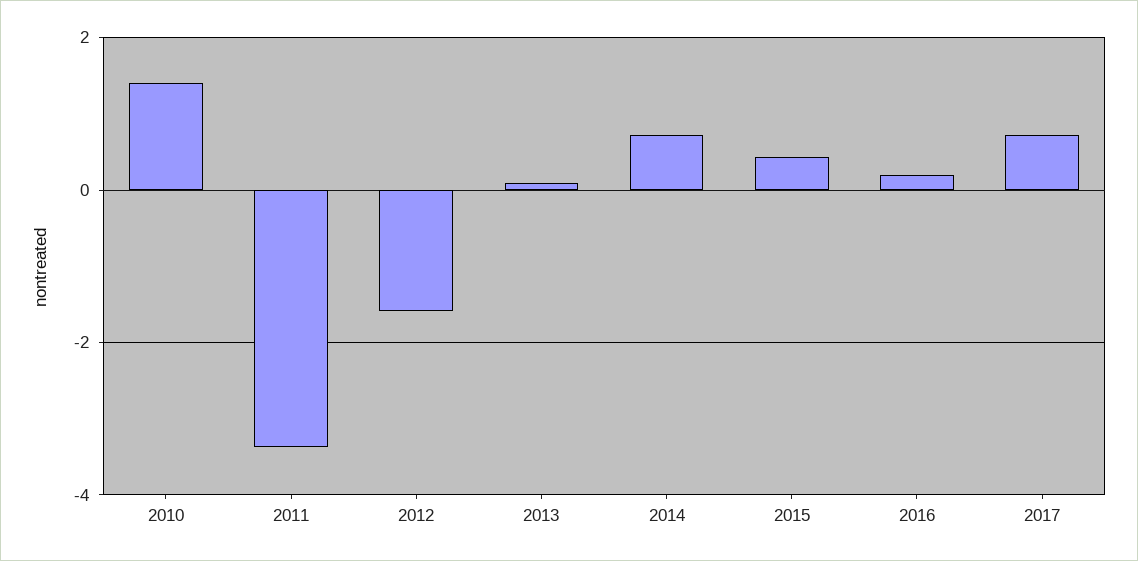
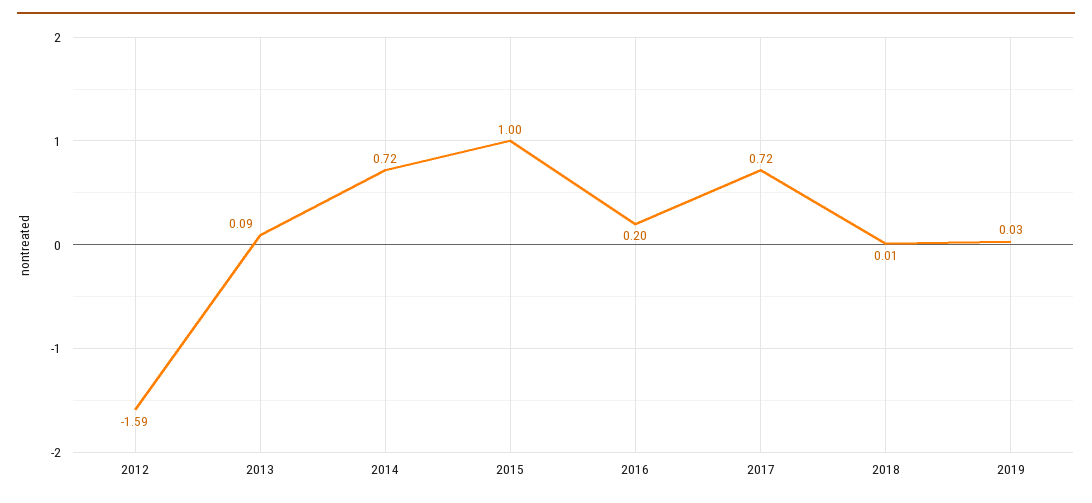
2010: 1.4 -> none
2011: -3.4 -> none
2015: 0.4 -> 1
2018: none -> 0.01
2019: none -> 0.03

